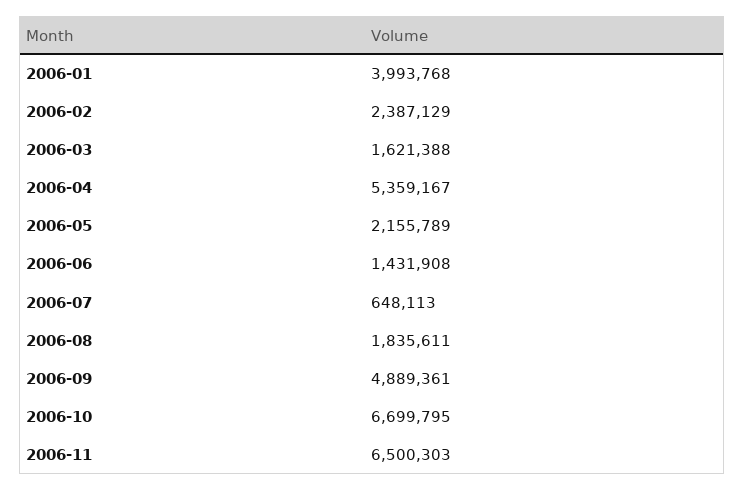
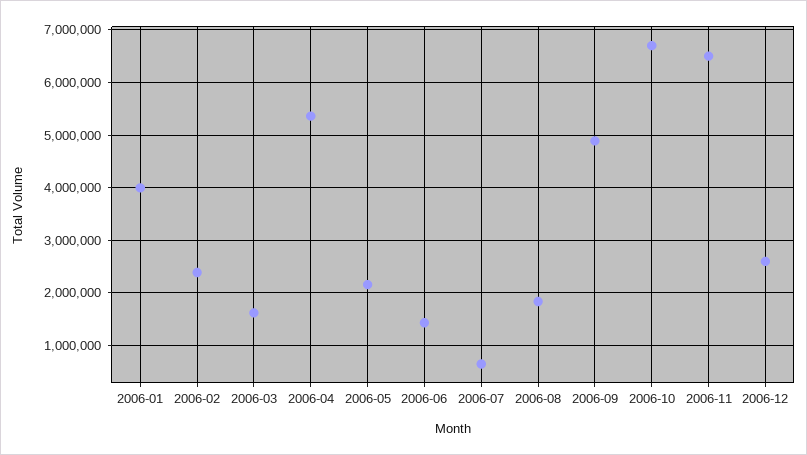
2006-12: none -> 2600000

